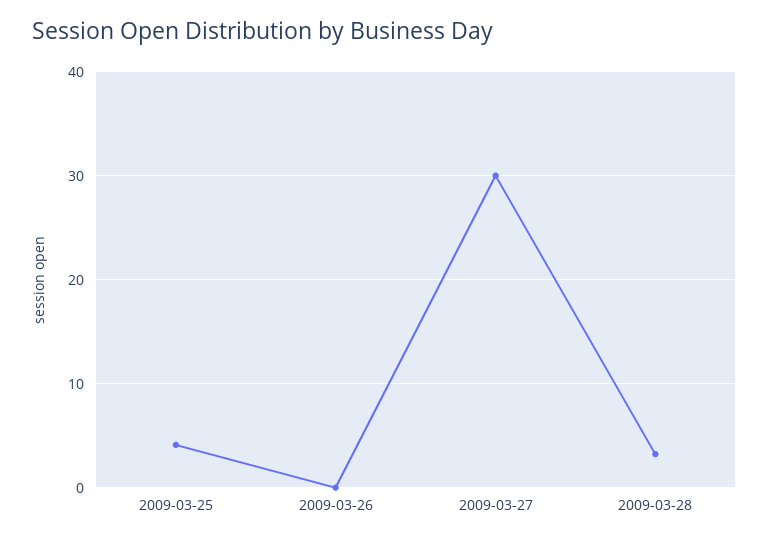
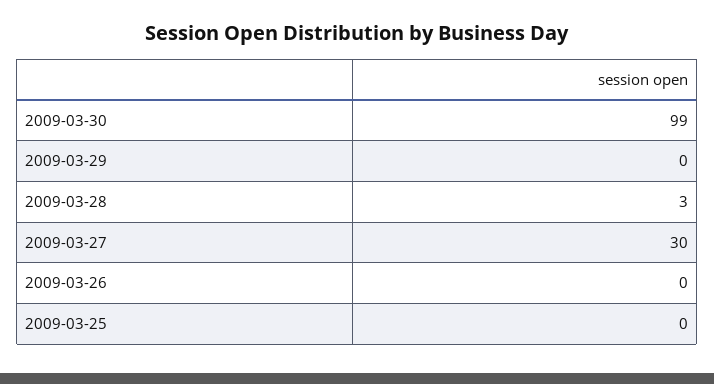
2009-03-25: 4 -> 0
2009-03-30: none -> 99
2009-03-29: none -> 0

